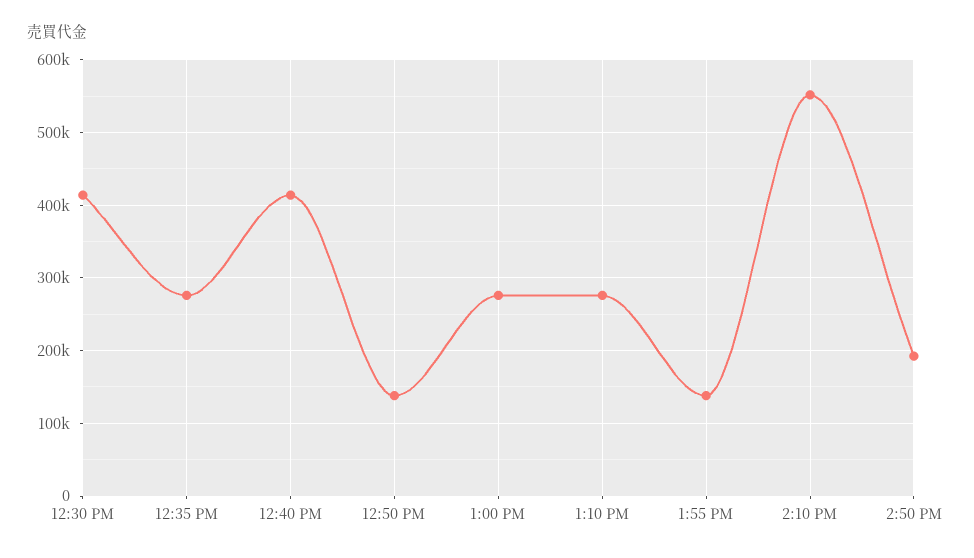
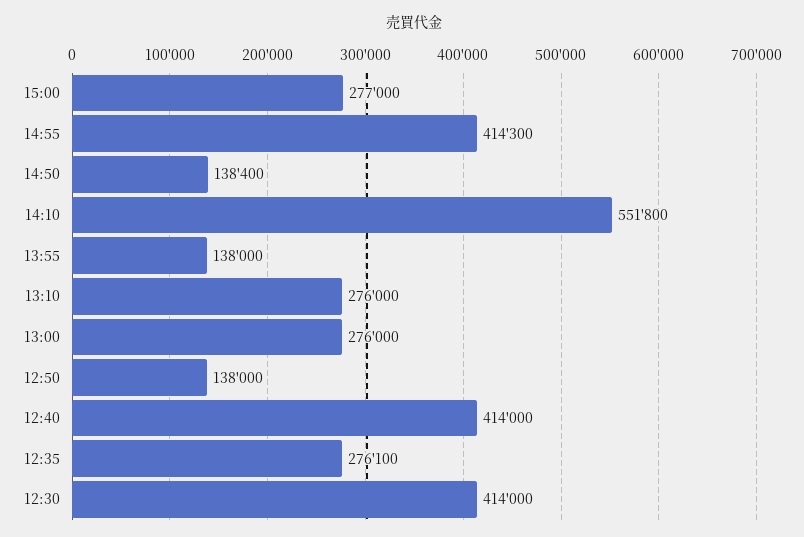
2:50 PM: 190000 -> 138400
15:00: none -> 277000
14:55: none -> 414300

